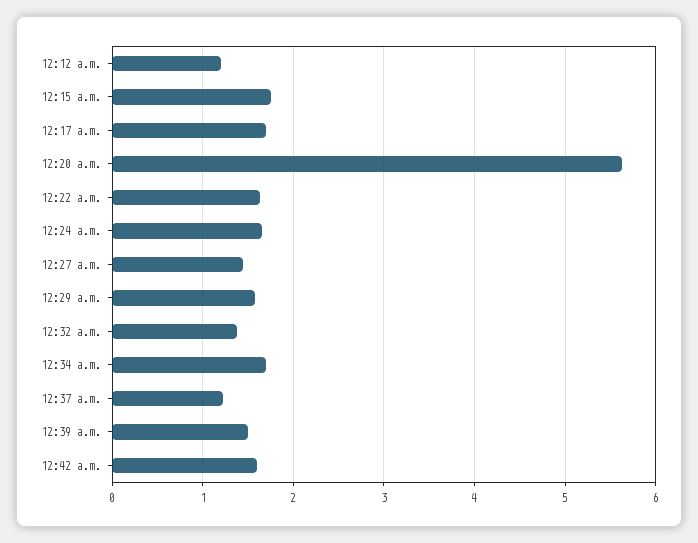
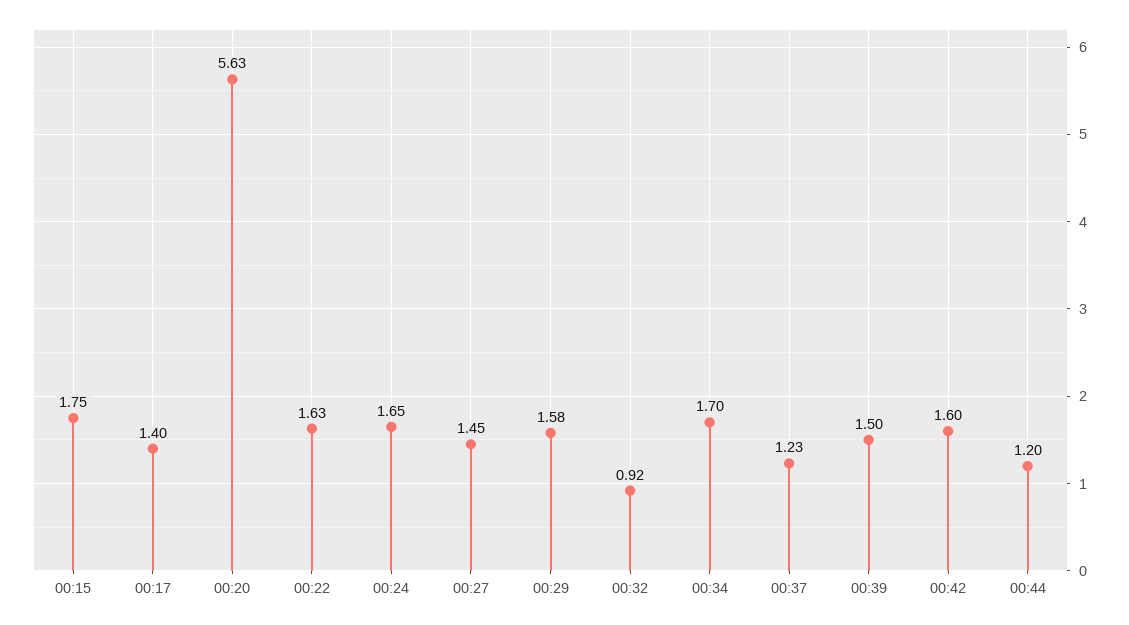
12:12 a.m.: 1.2 -> none
12:17 a.m.: 1.7 -> 1.4
12:32 a.m.: 1.4 -> 0.92
00:44: none -> 1.2

